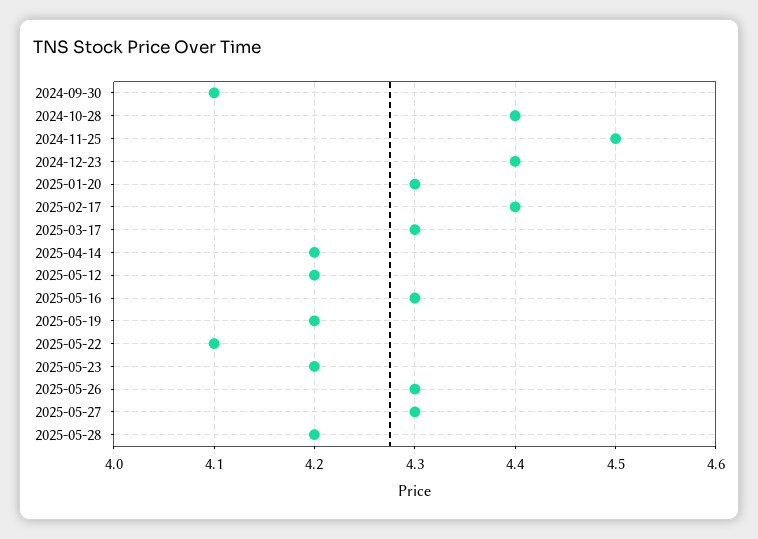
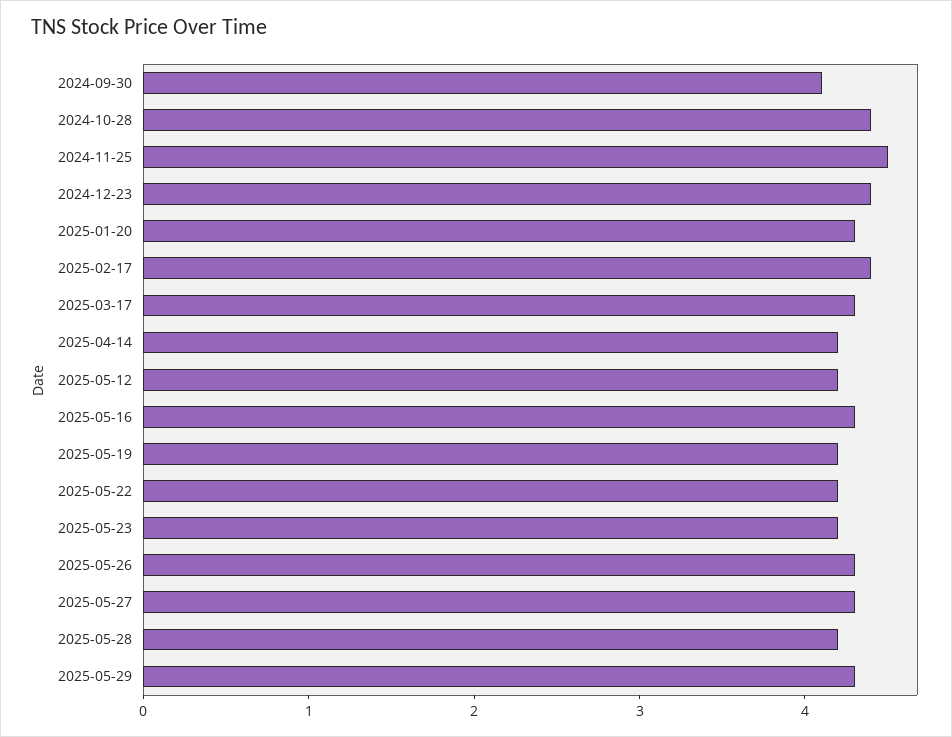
2025-05-22: 4.1 -> 4.2
2025-05-29: none -> 4.3

